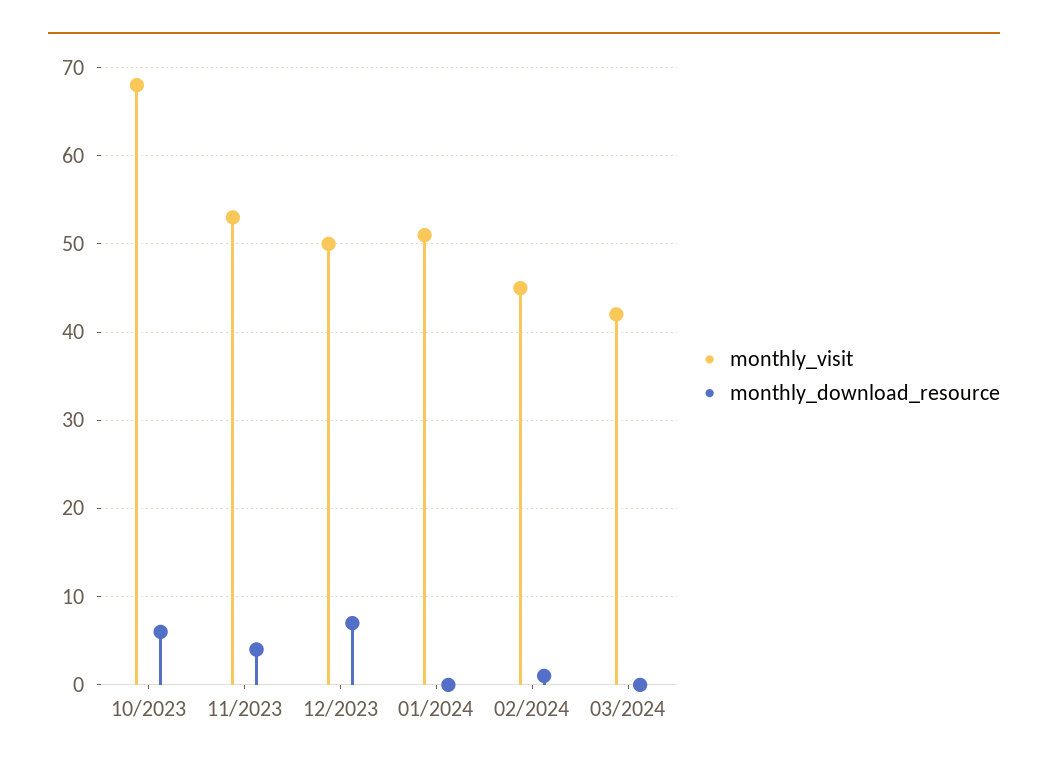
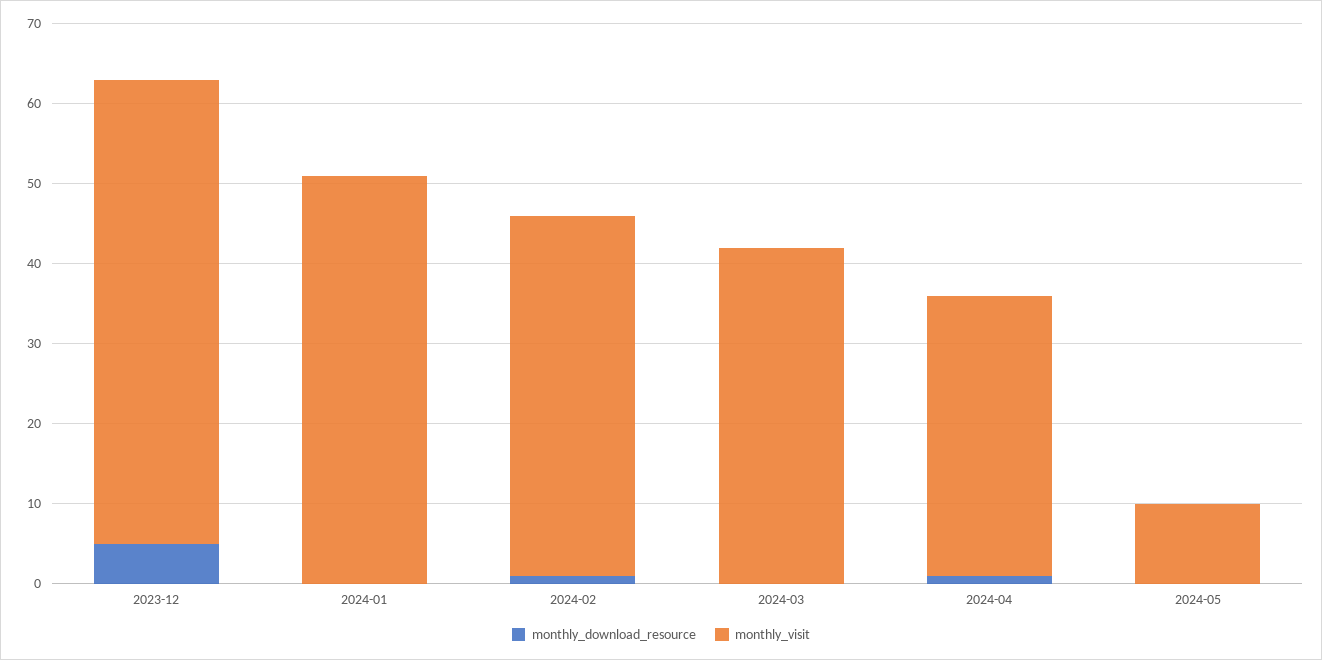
monthly_visit, 10/2023: 68 -> none
monthly_download_resource, 10/2023: 6 -> none
monthly_visit, 11/2023: 53 -> none
monthly_download_resource, 11/2023: 4 -> none
monthly_visit, 12/2023: 50 -> 58
monthly_download_resource, 12/2023: 7 -> 5
monthly_download_resource, 2024-04: none -> 1
monthly_visit, 2024-04: none -> 35
monthly_download_resource, 2024-05: none -> 0
monthly_visit, 2024-05: none -> 10

